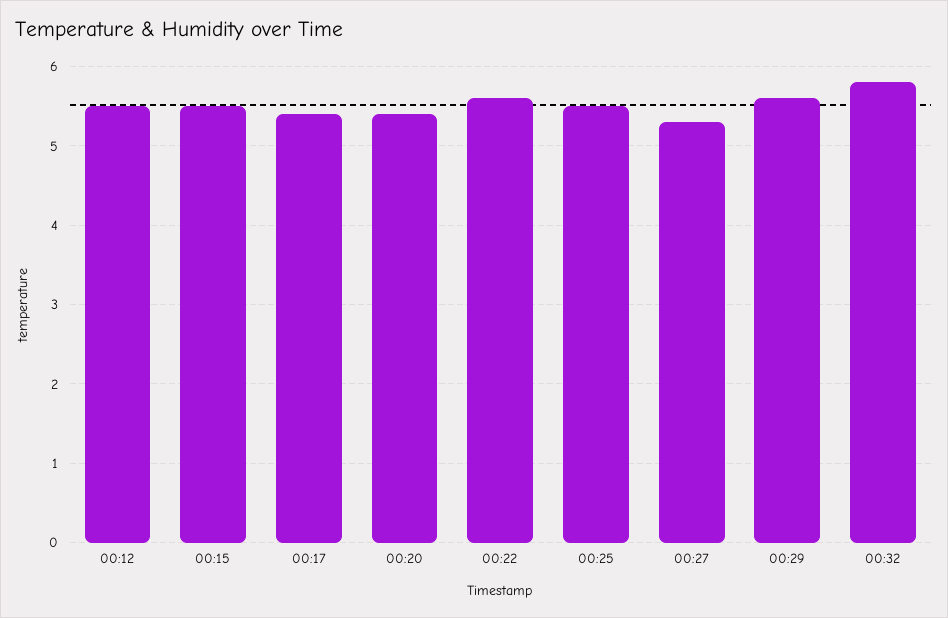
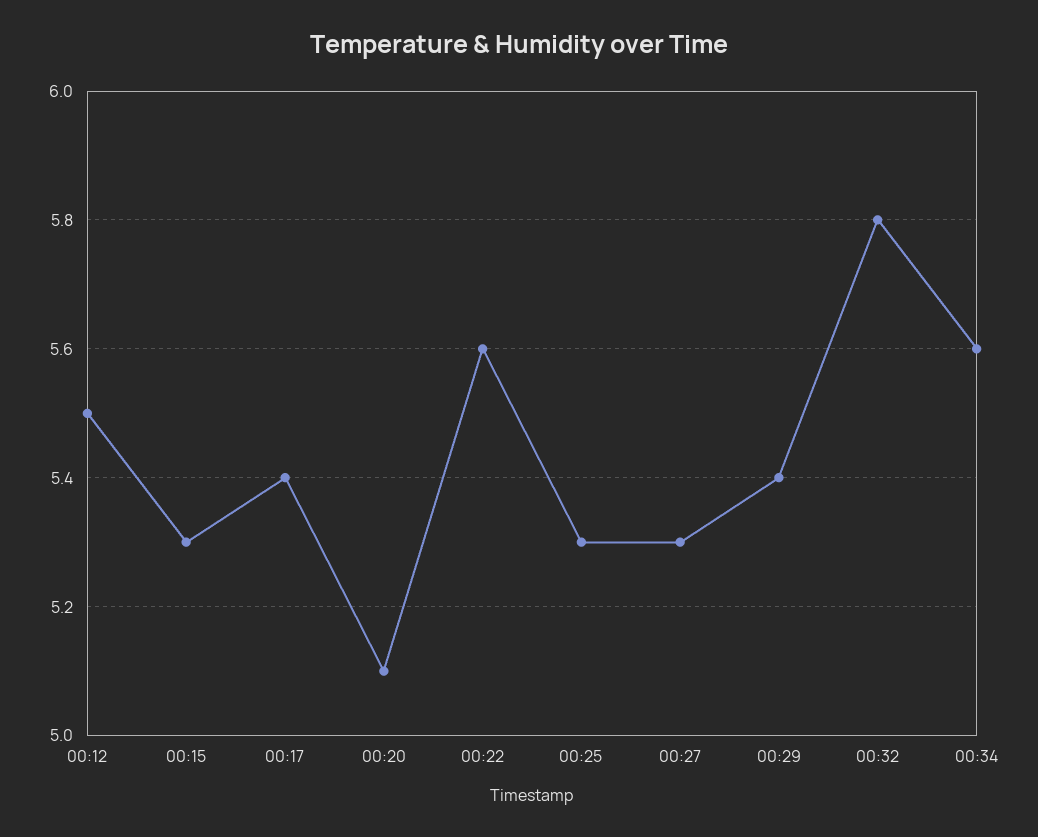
00:15: 5.5 -> 5.3
00:20: 5.4 -> 5.1
00:25: 5.5 -> 5.3
00:29: 5.6 -> 5.4
00:34: none -> 5.6

